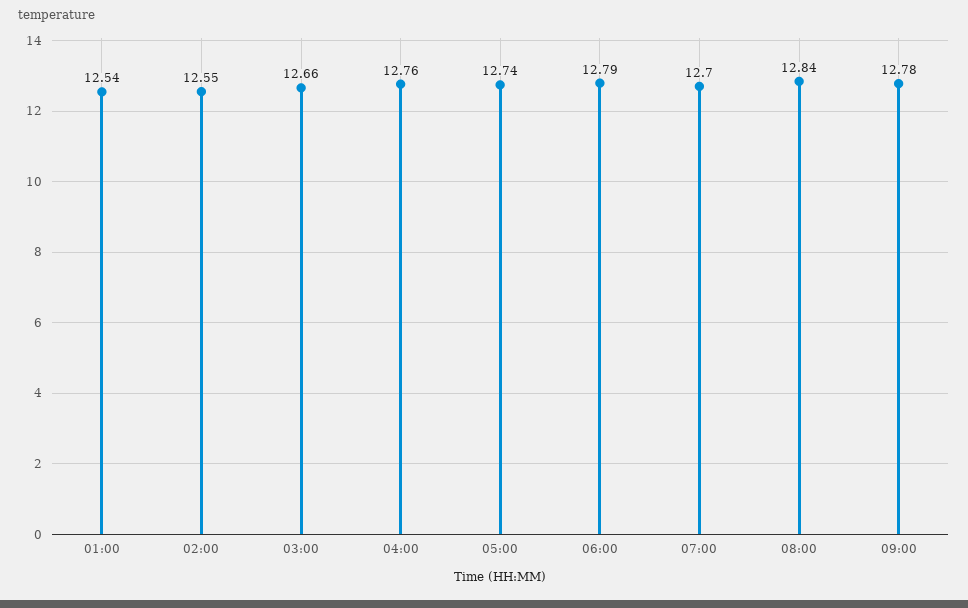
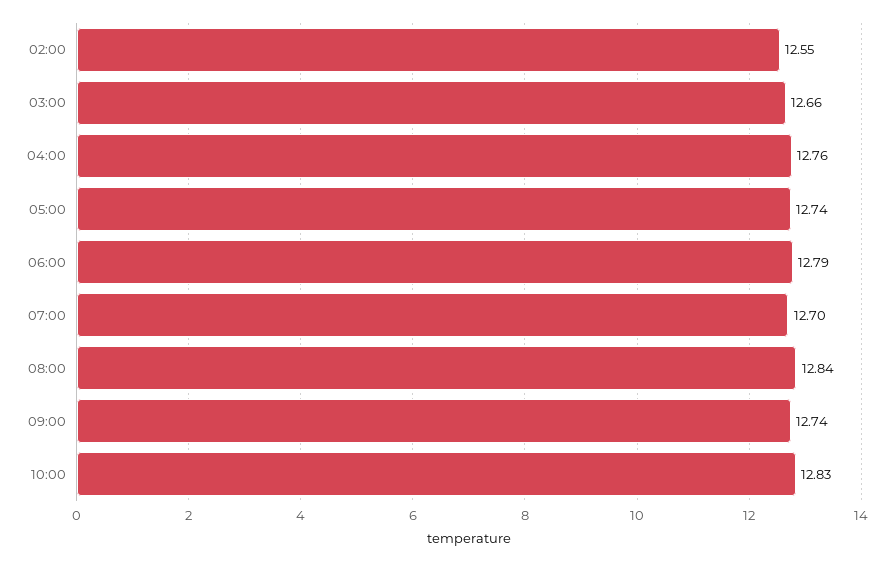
01:00: 12.54 -> none
09:00: 12.78 -> 12.74
10:00: none -> 12.83

